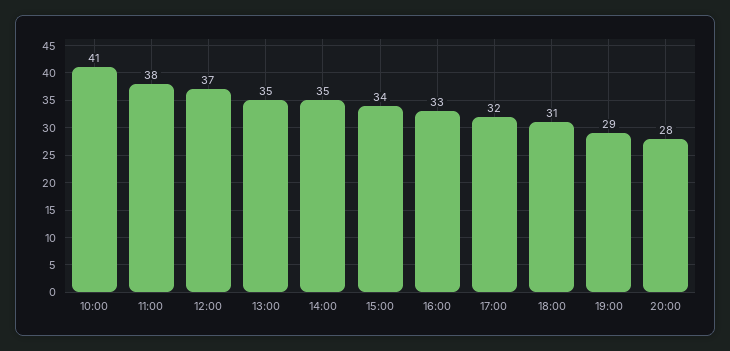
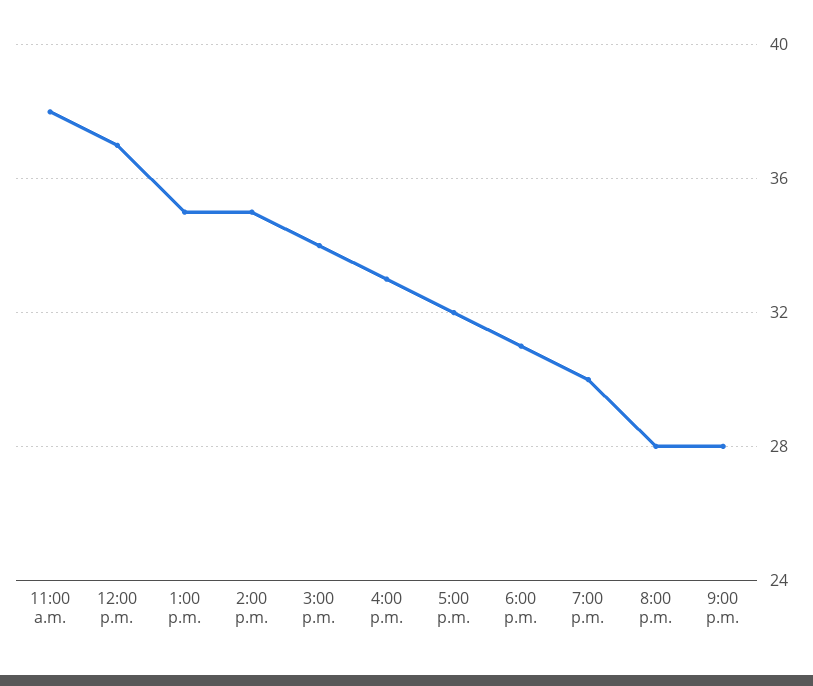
10:00: 41 -> none
19:00: 29 -> 30
9:00 p.m.: none -> 28

